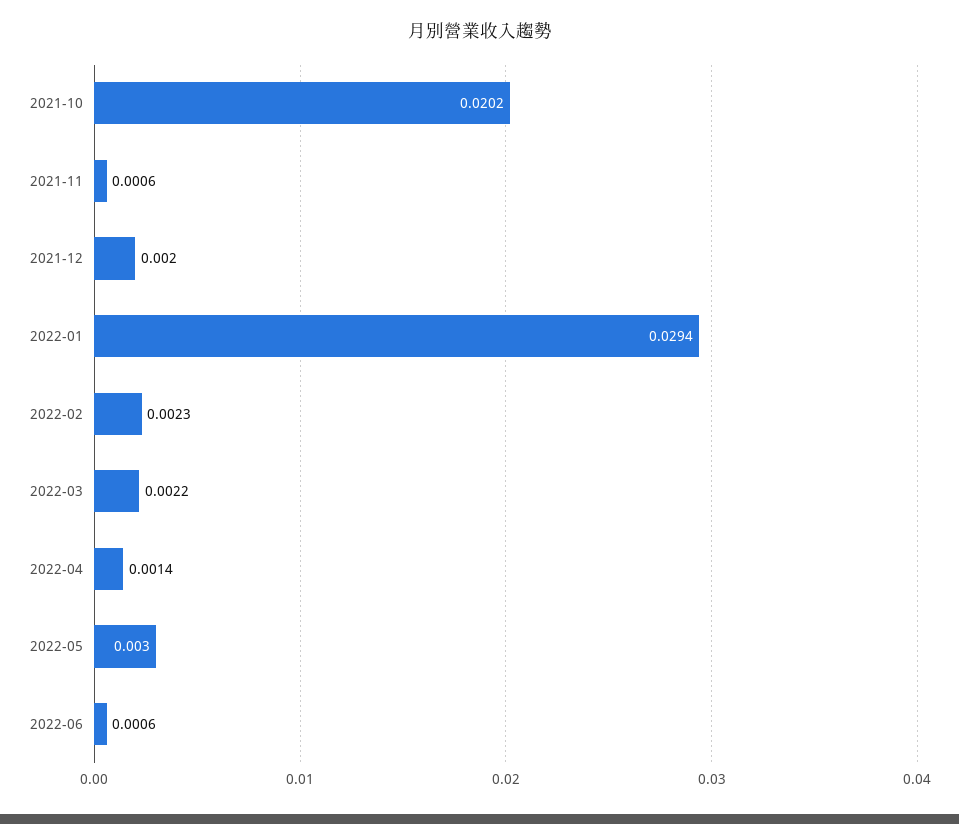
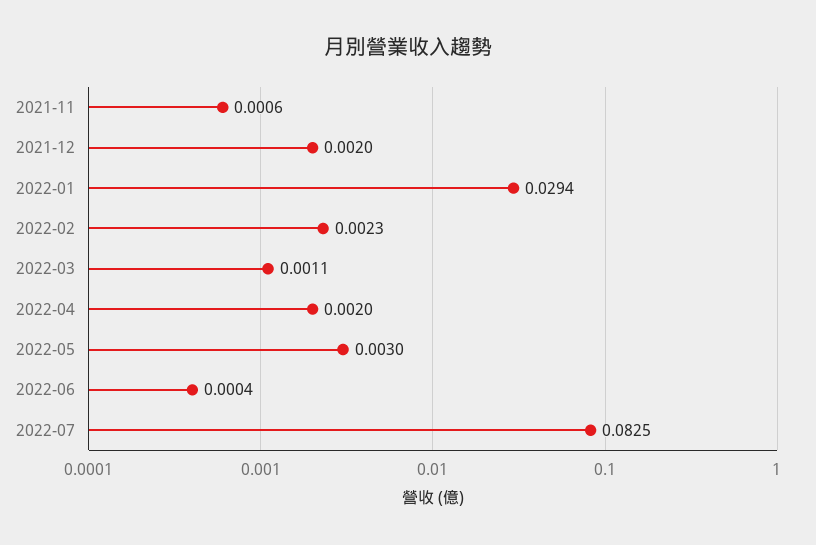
2021-10: 0.0202 -> none
2022-03: 0.0022 -> 0.0011
2022-04: 0.0014 -> 0.002
2022-06: 0.0006 -> 0.0004
2022-07: none -> 0.0825

